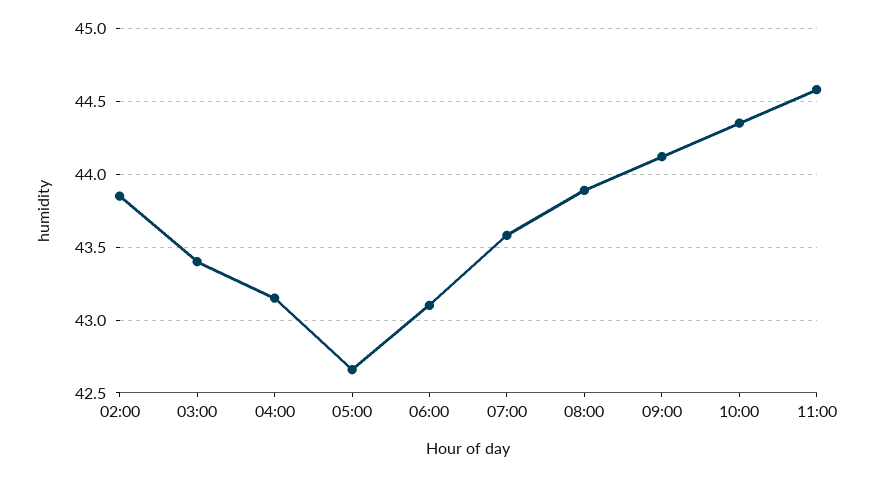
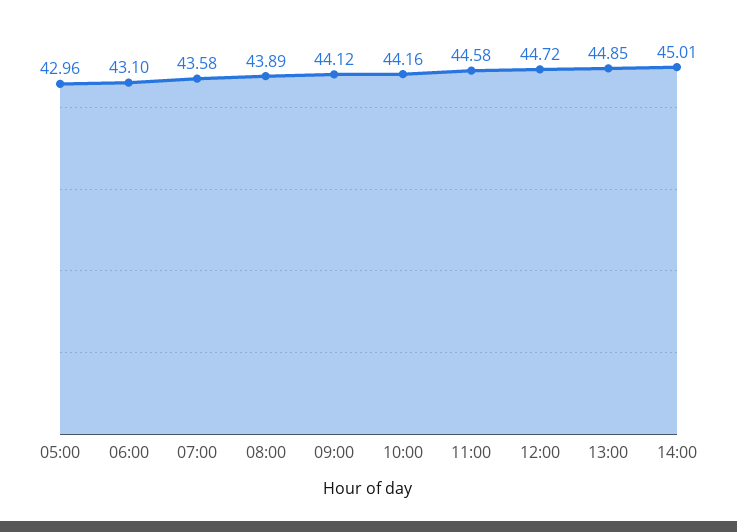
02:00: 43.85 -> none
03:00: 43.4 -> none
04:00: 43.15 -> none
05:00: 42.65 -> 42.96
10:00: 44.35 -> 44.16
12:00: none -> 44.72
13:00: none -> 44.85
14:00: none -> 45.01

